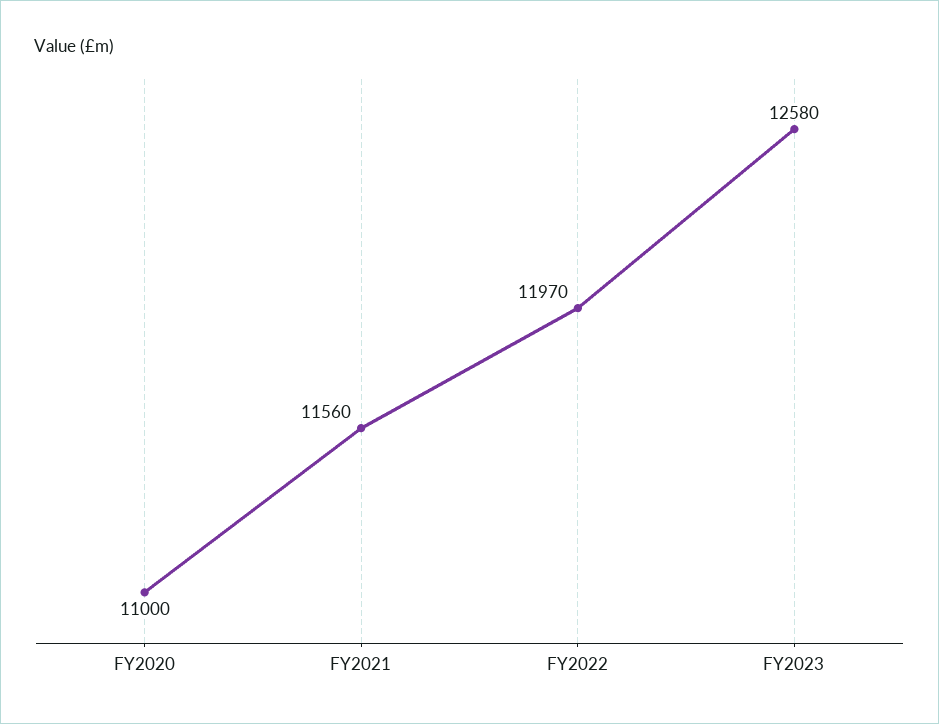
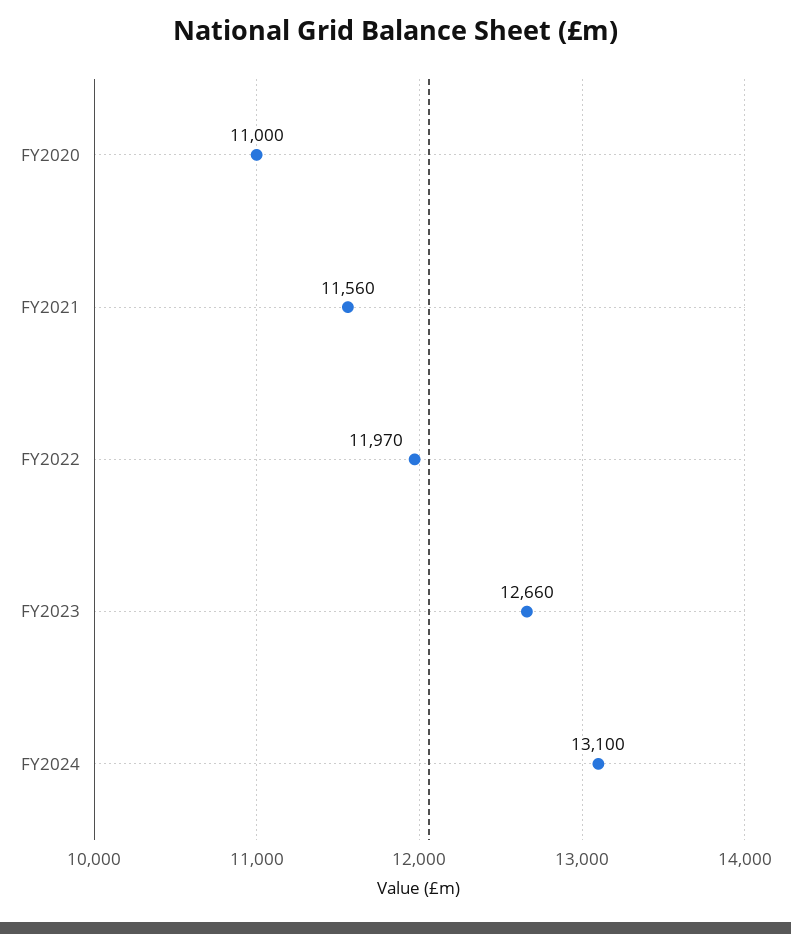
FY2023: 12580 -> 12660
FY2024: none -> 13100

